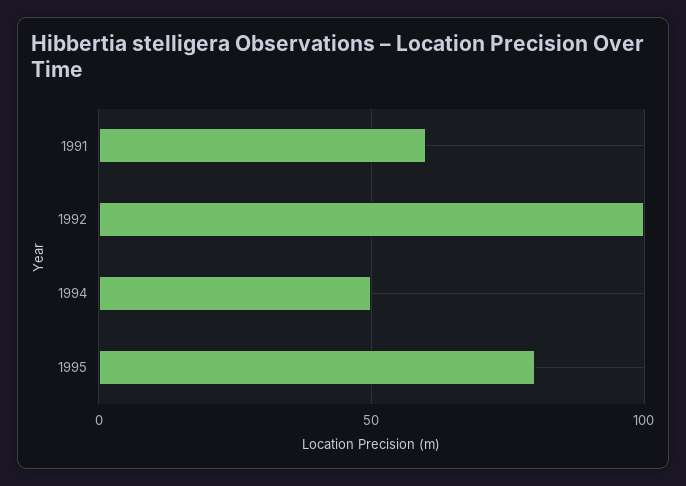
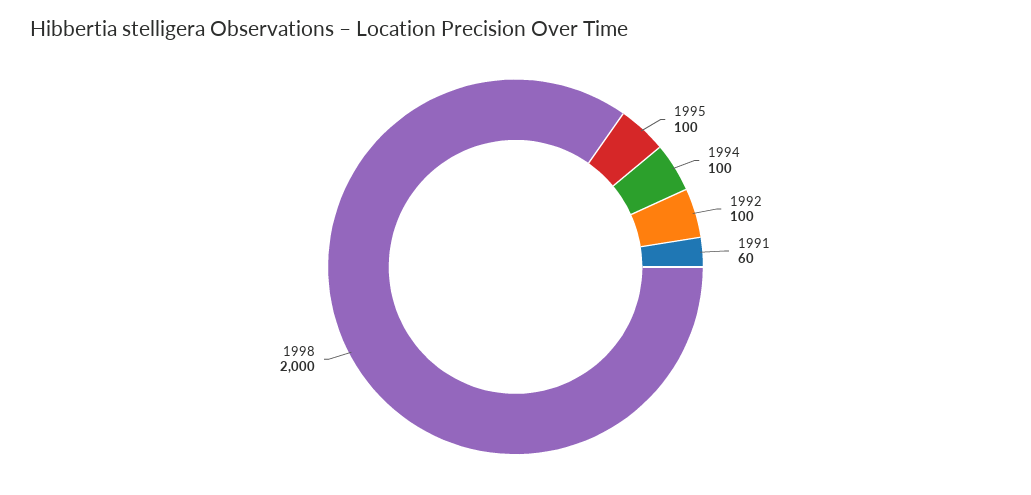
1994: 50 -> 100
1995: 80 -> 100
1998: none -> 2000

